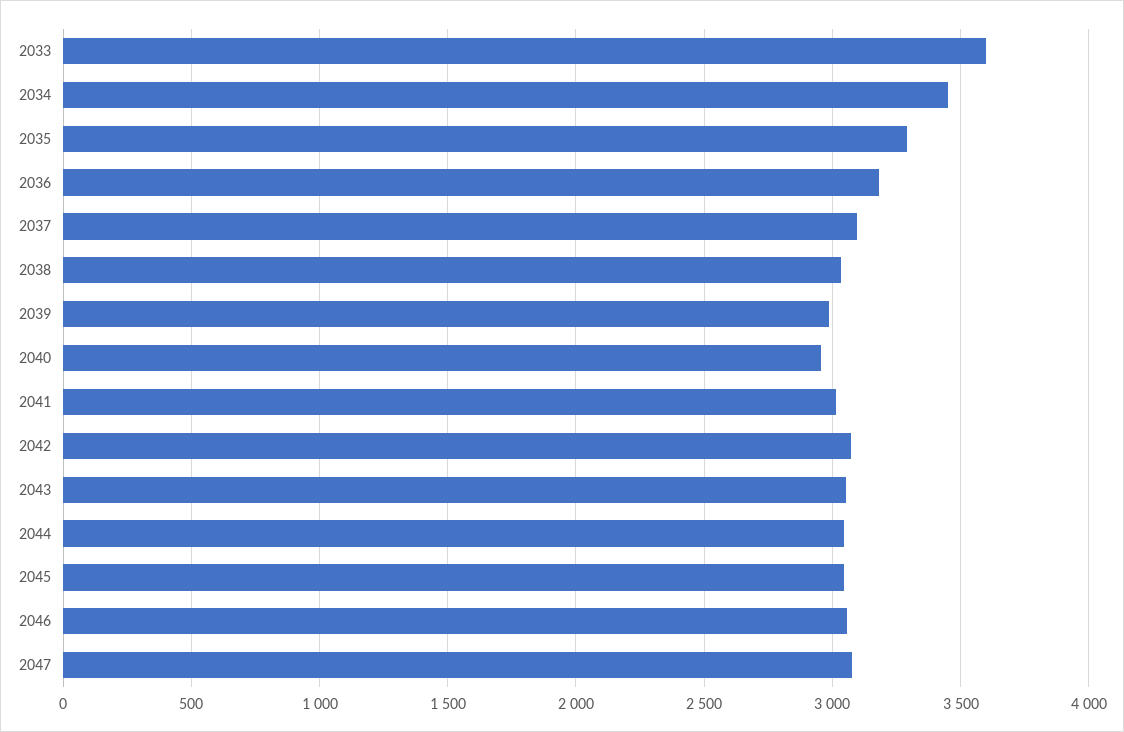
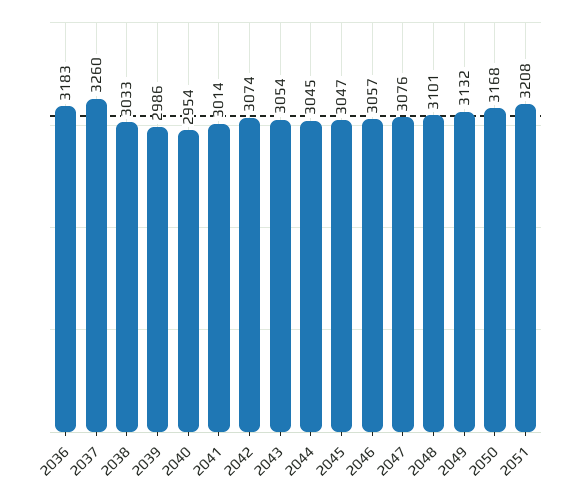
2033: 3600 -> none
2034: 3450 -> none
2035: 3300 -> none
2037: 3100 -> 3260
2048: none -> 3101
2049: none -> 3132
2050: none -> 3168
2051: none -> 3208

